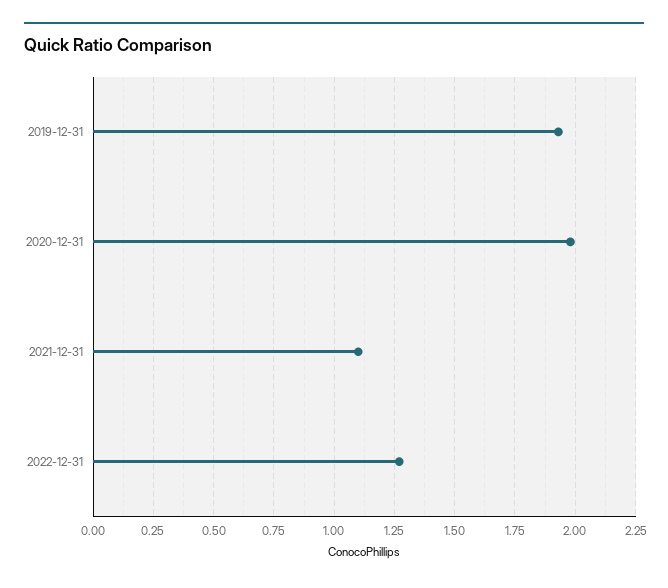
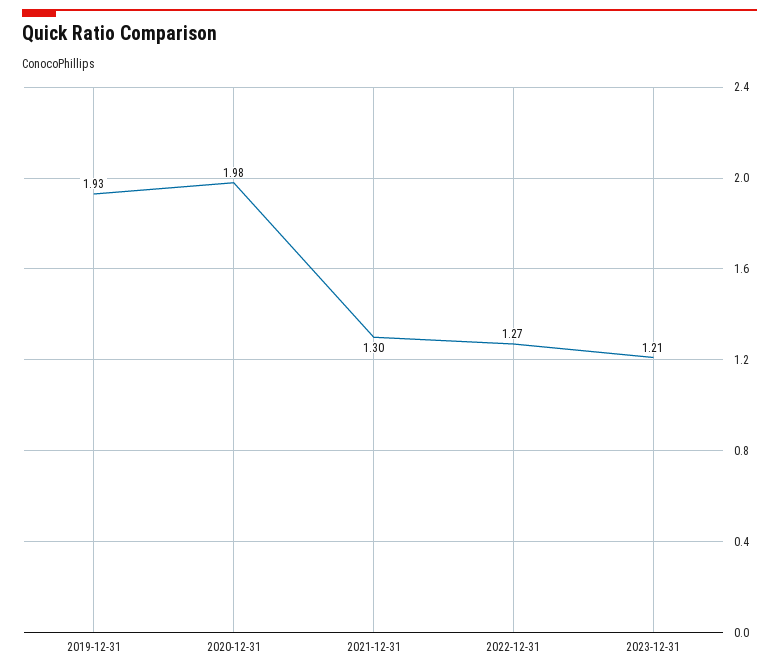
2021-12-31: 1.1 -> 1.3
2023-12-31: none -> 1.21

